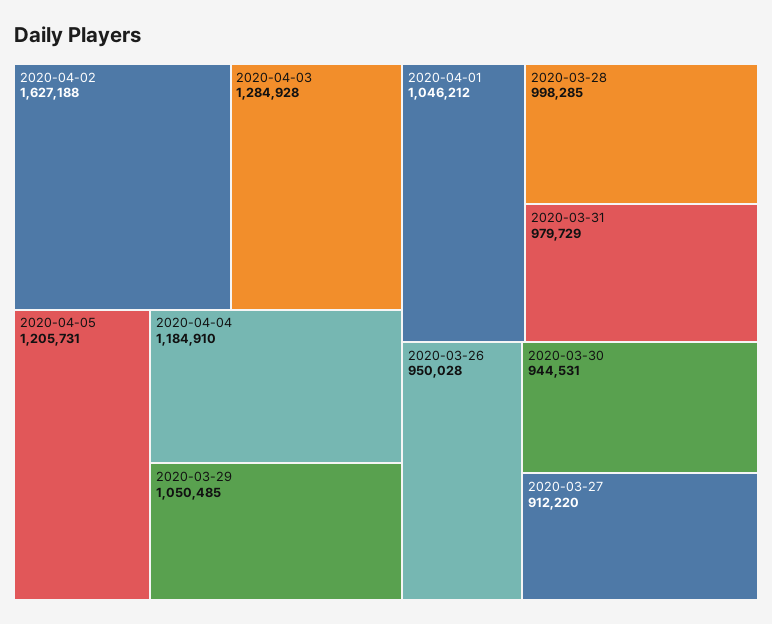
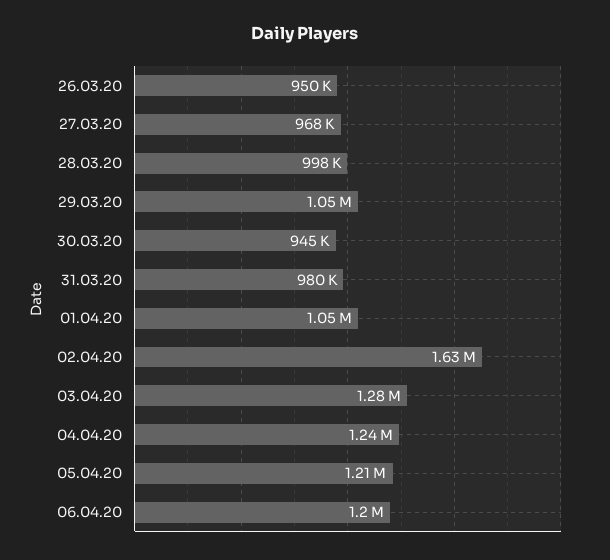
2020-04-04: 1184910 -> 1240000
2020-03-27: 912220 -> 968000
06.04.20: none -> 1200000

